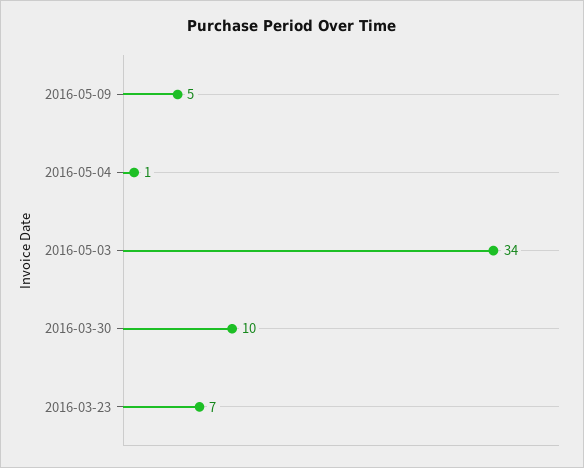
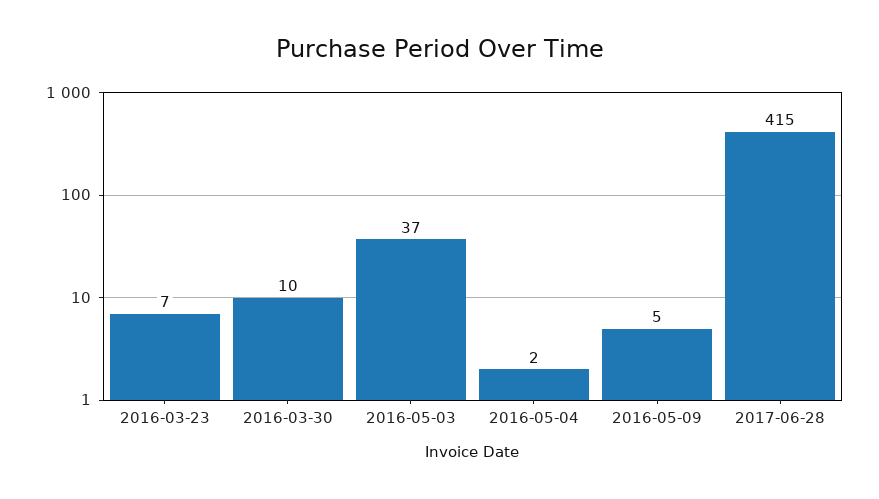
2016-05-04: 1 -> 2
2016-05-03: 34 -> 37
2017-06-28: none -> 415

